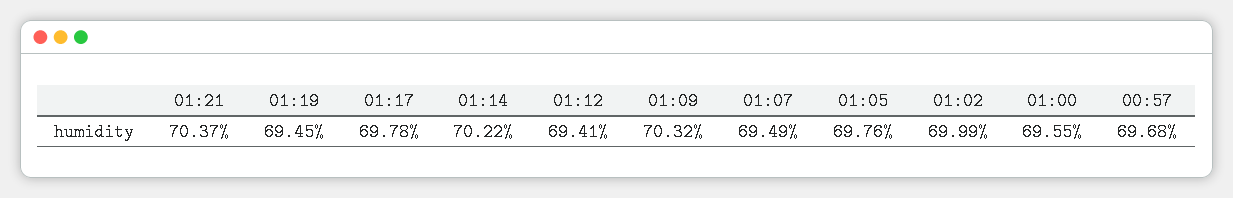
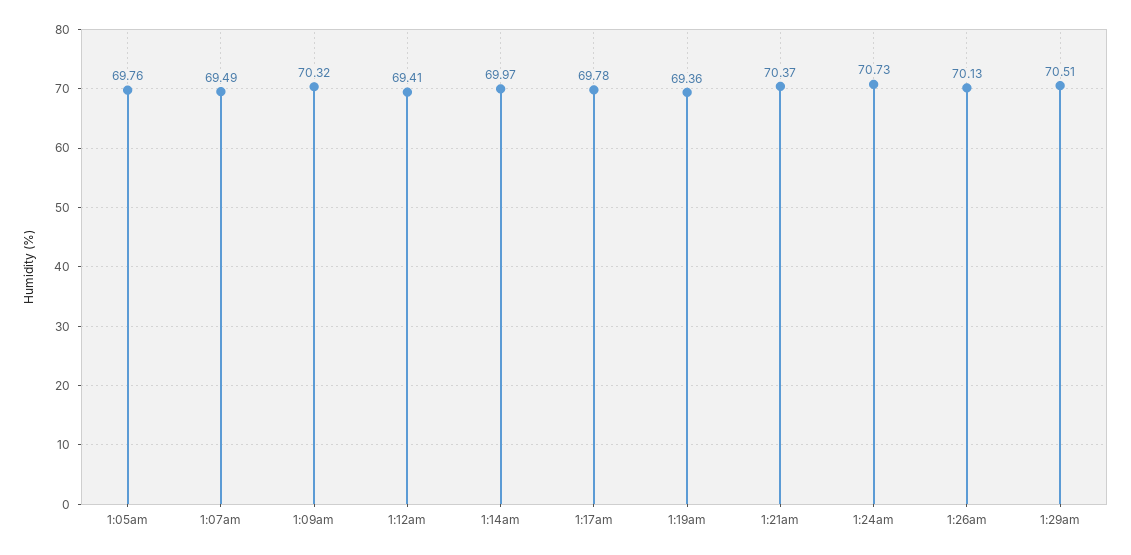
01:19: 69.45 -> 69.36
01:14: 70.22 -> 69.97
01:02: 69.99 -> none
01:00: 69.55 -> none
00:57: 69.68 -> none
1:24am: none -> 70.73
1:26am: none -> 70.13
1:29am: none -> 70.51

